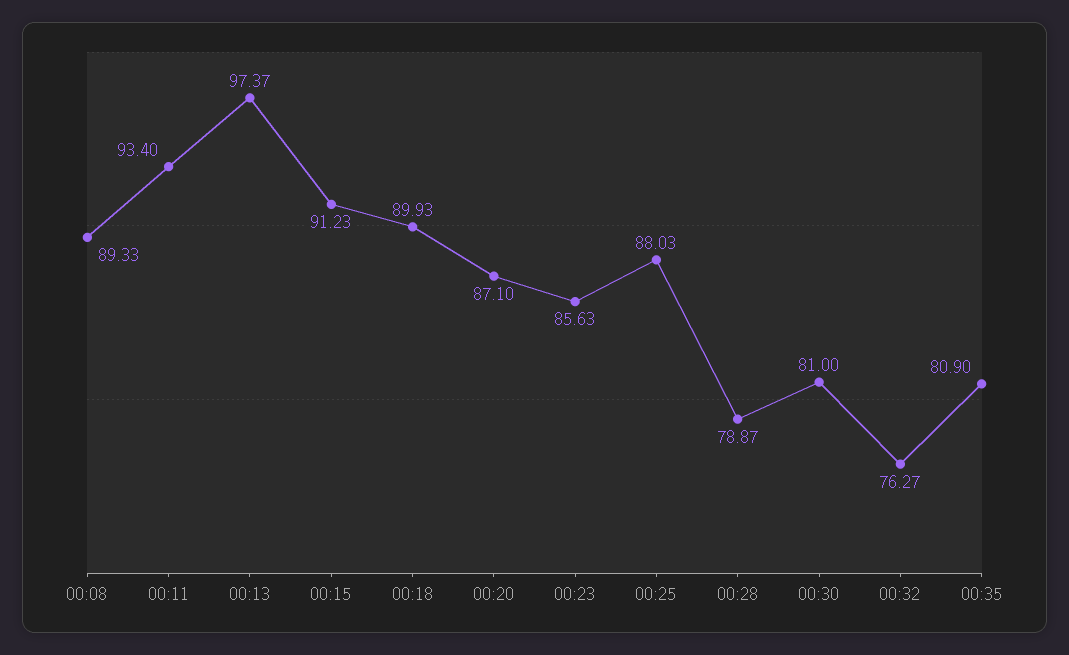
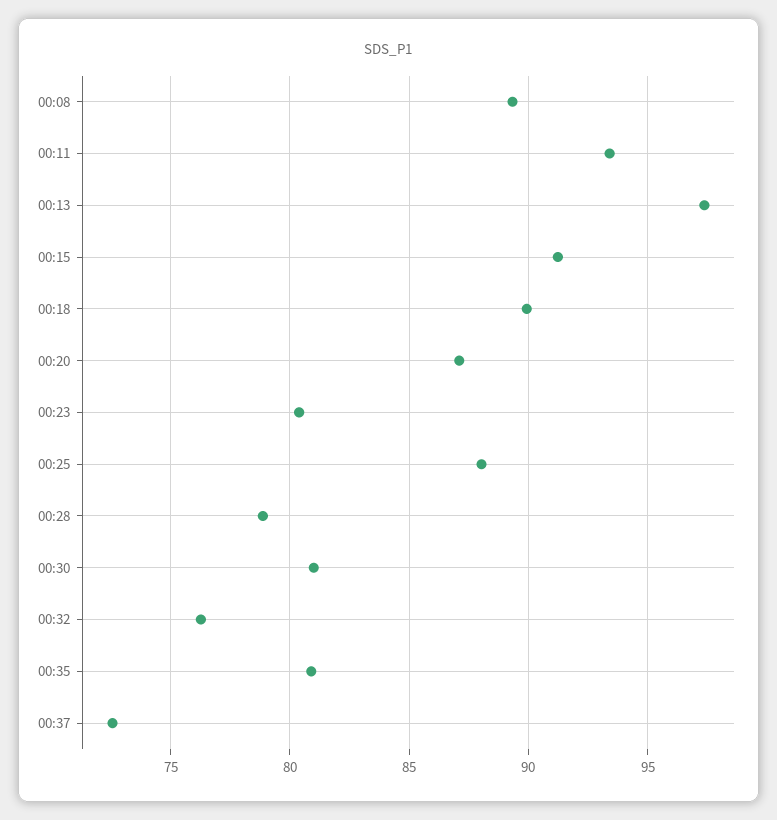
00:23: 85.63 -> 80.5
00:37: none -> 72.5

